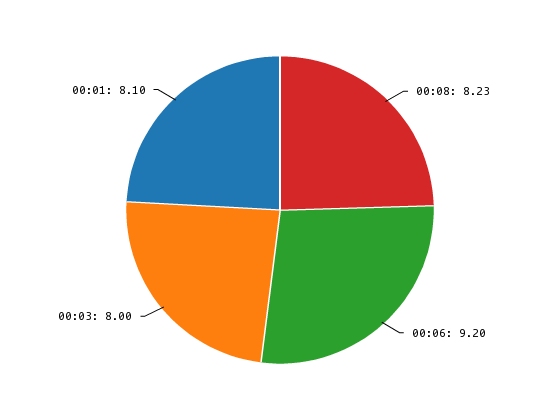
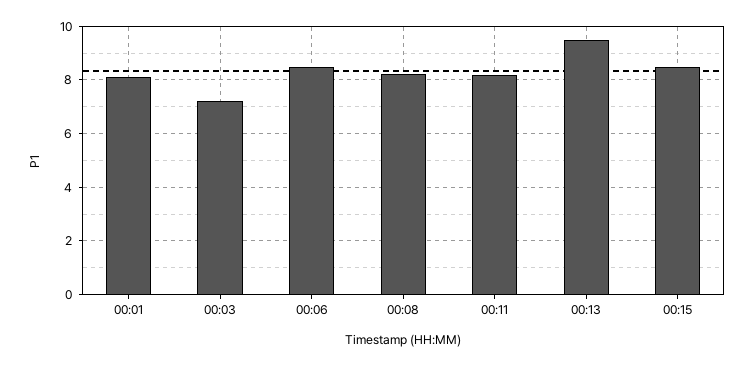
00:06: 9.2 -> 8.5
00:03: 8 -> 7.25
00:11: none -> 8.25
00:13: none -> 9.5
00:15: none -> 8.5

